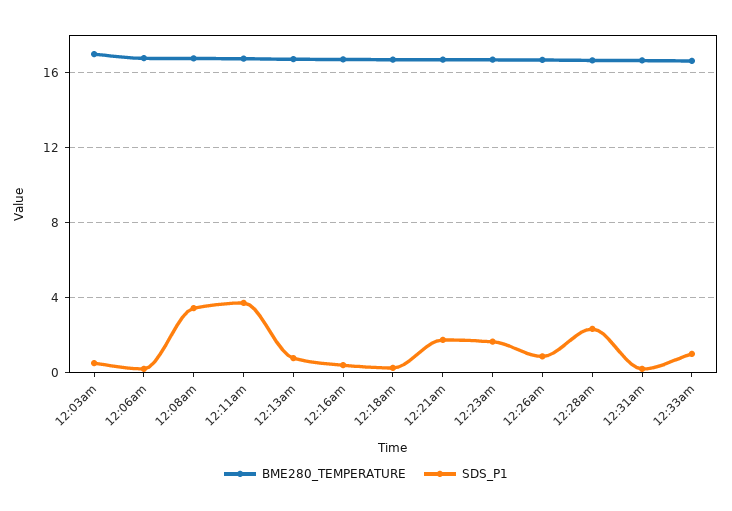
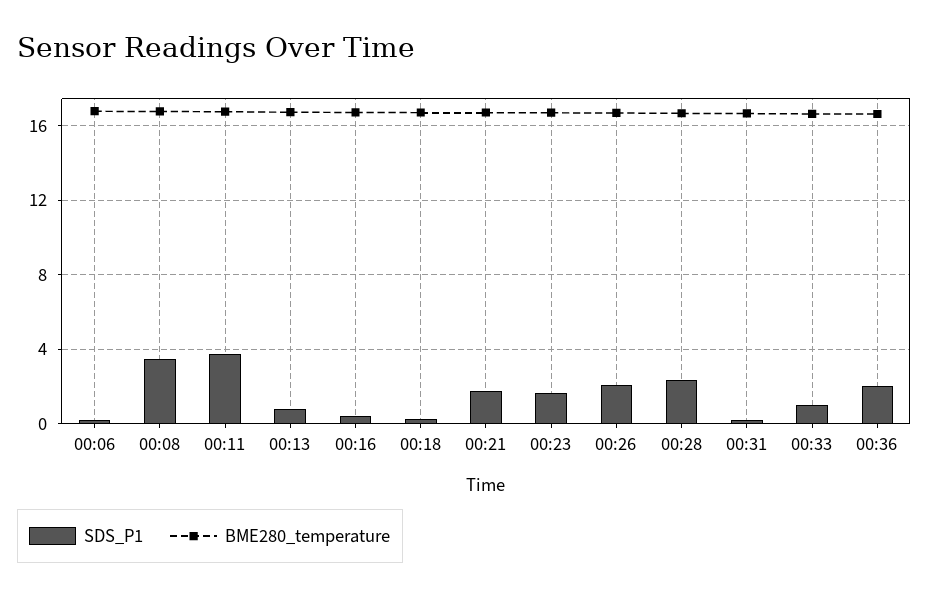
BME280_TEMPERATURE, 12:03am: 17 -> none
SDS_P1, 12:03am: 0.5 -> none
SDS_P1, 12:26am: 1 -> 2
SDS_P1, 00:36: none -> 2
BME280_TEMPERATURE, 00:36: none -> 16.5

